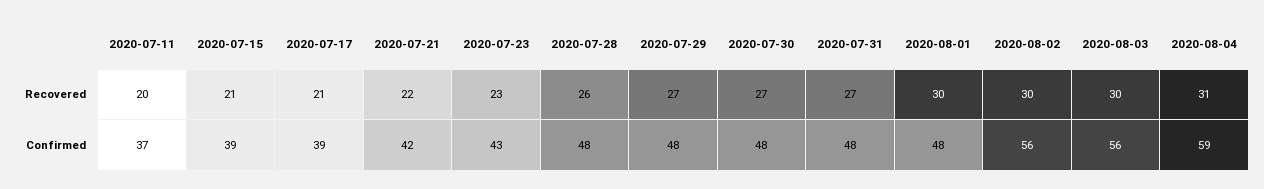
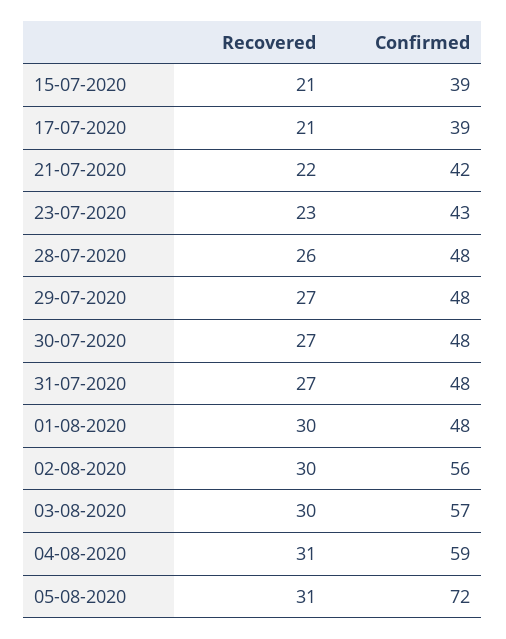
2020-07-11, Recovered: 20 -> none
2020-07-11, Confirmed: 37 -> none
2020-08-03, Confirmed: 56 -> 57
05-08-2020, Recovered: none -> 31
05-08-2020, Confirmed: none -> 72

